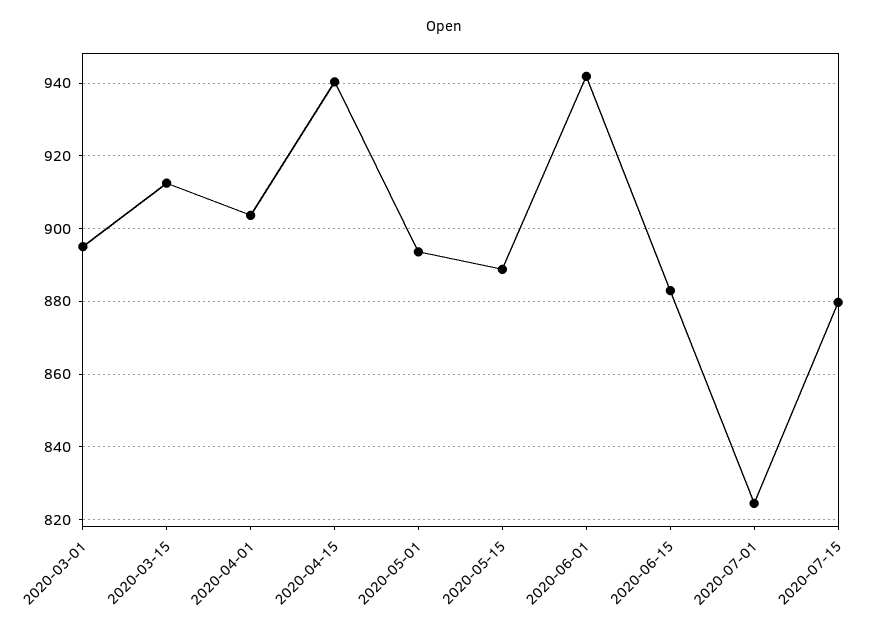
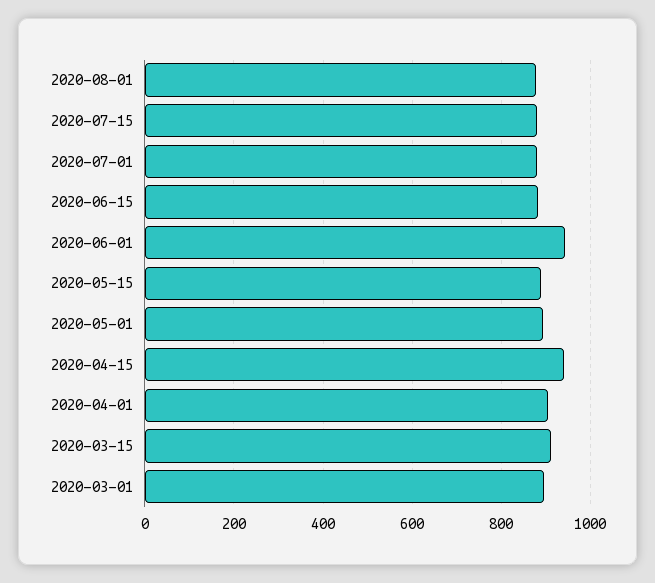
2020-07-01: 824 -> 880
2020-08-01: none -> 880

